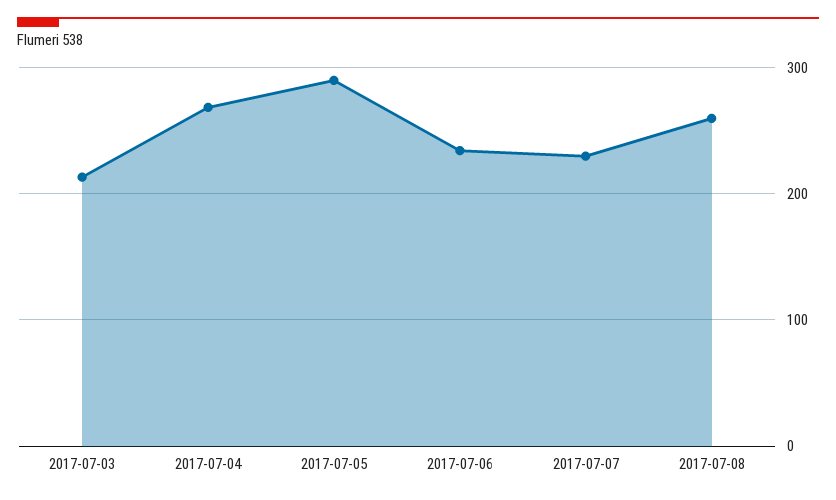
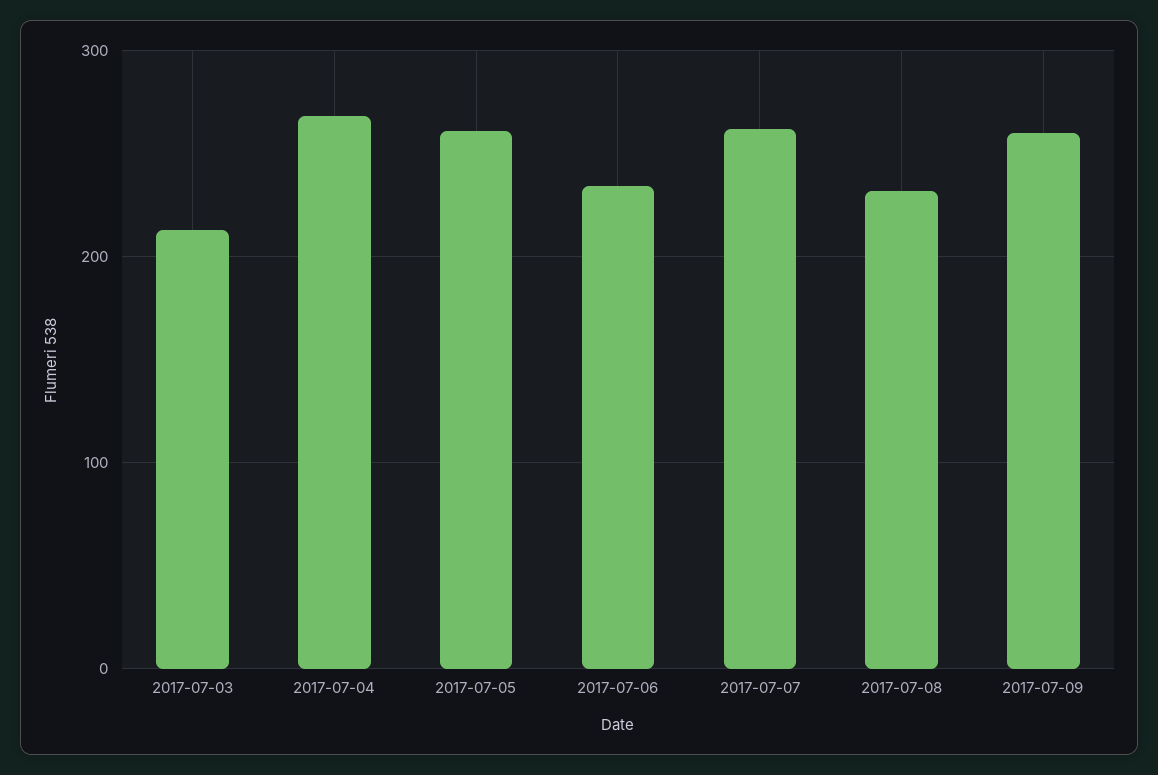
2017-07-05: 290 -> 260
2017-07-07: 230 -> 260
2017-07-08: 260 -> 230
2017-07-09: none -> 260

